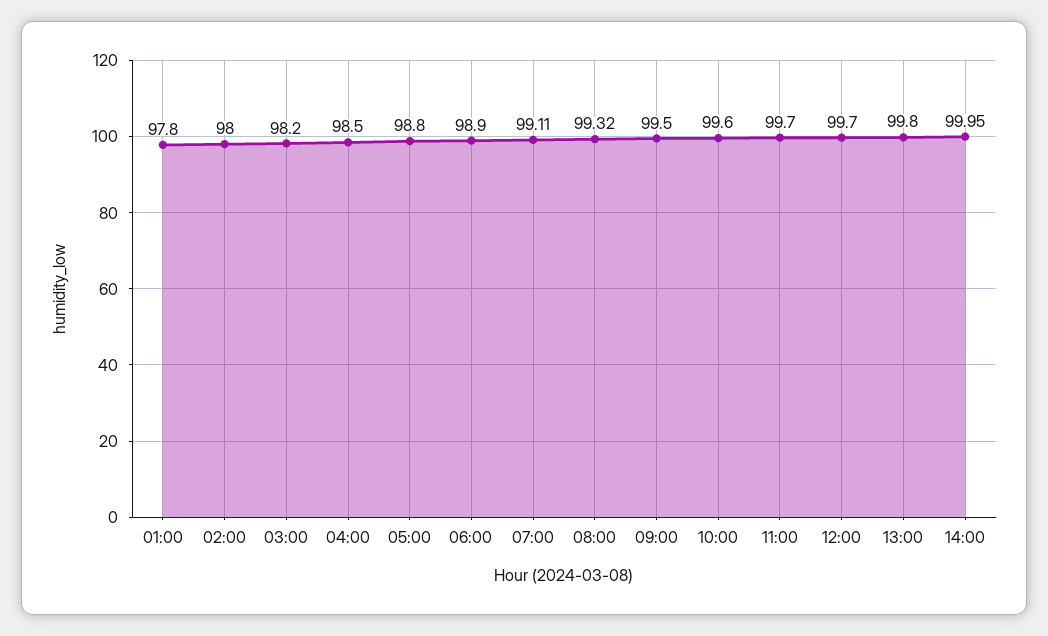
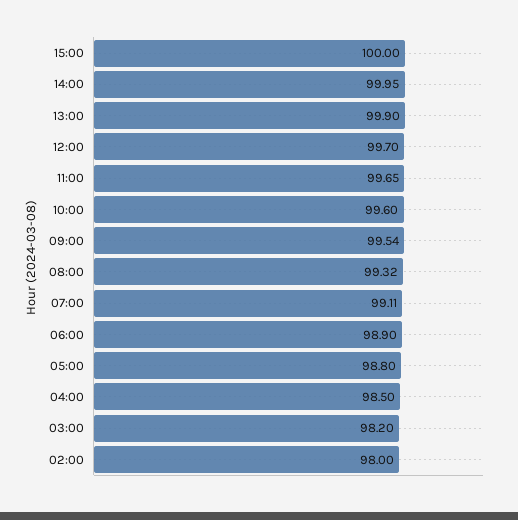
01:00: 97.8 -> none
09:00: 99.5 -> 99.54
11:00: 99.7 -> 99.65
13:00: 99.8 -> 99.9
15:00: none -> 100

